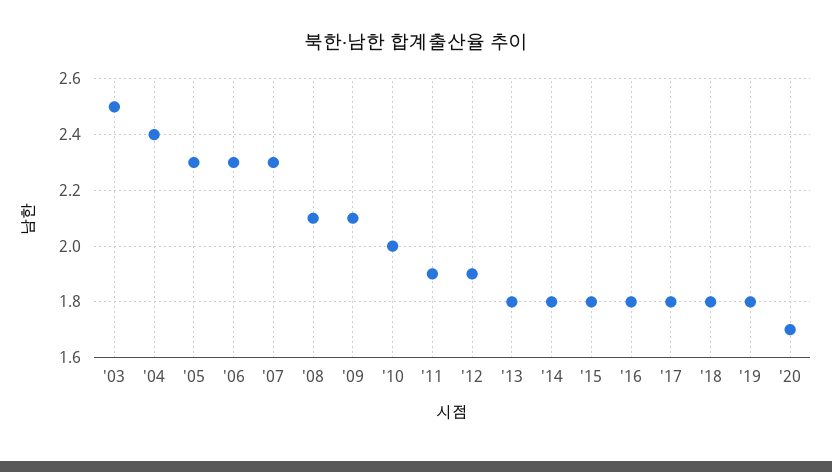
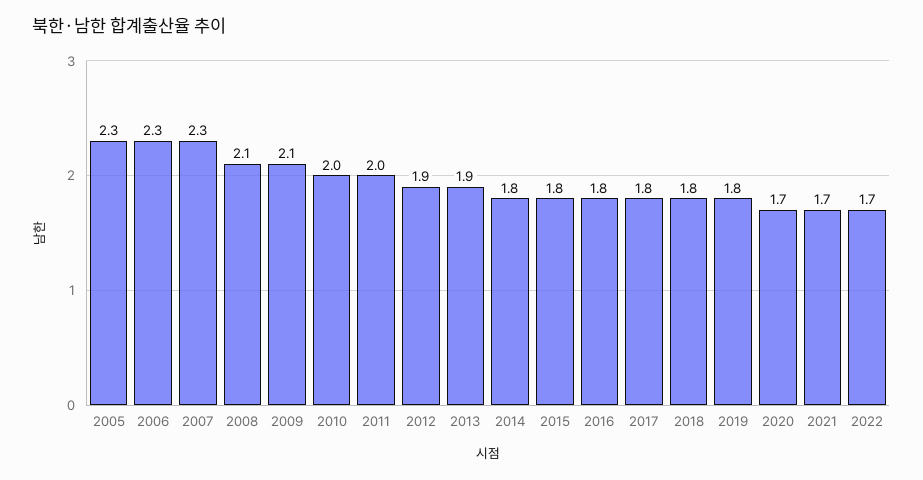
'03: 2.5 -> none
'04: 2.4 -> none
'11: 1.9 -> 2
'13: 1.8 -> 1.9
2021: none -> 1.7
2022: none -> 1.7

